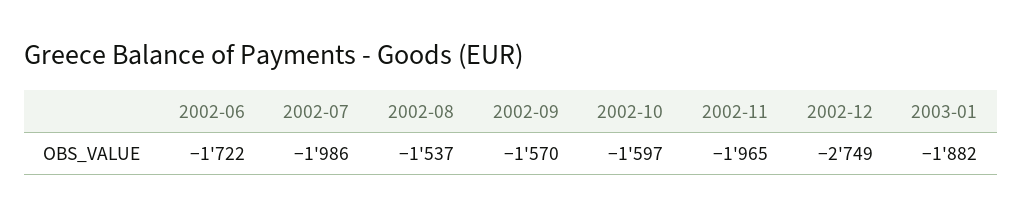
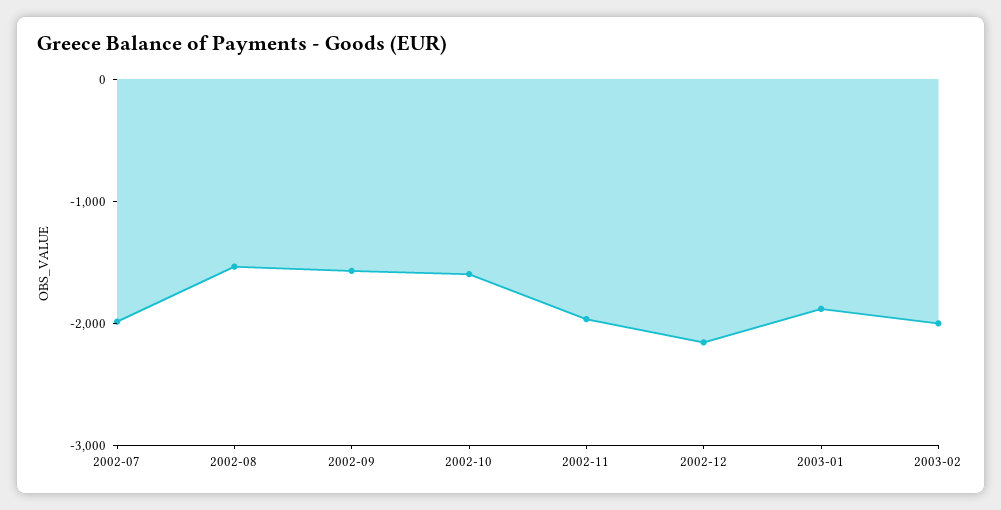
2002-06: -1722 -> none
2002-12: -2749 -> -2200
2003-02: none -> -2000

